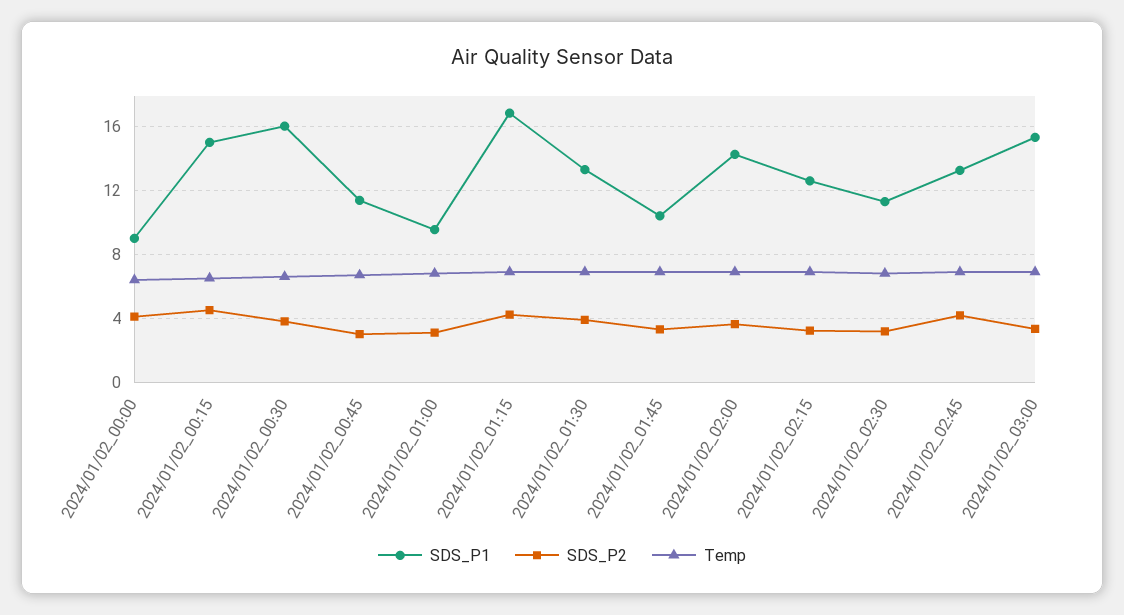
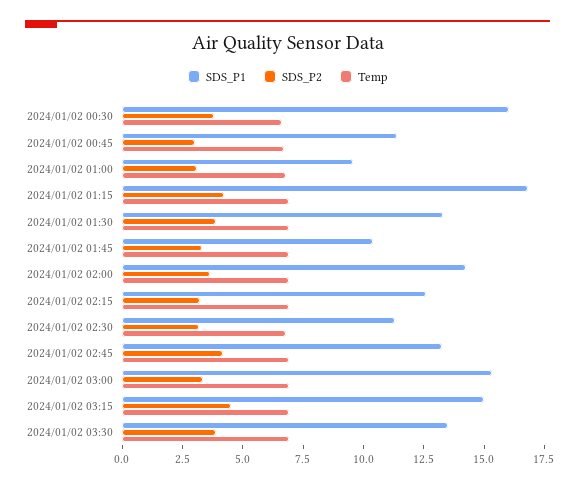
SDS_P1, 2024/01/02_00:00: 9 -> none
SDS_P2, 2024/01/02_00:00: 4 -> none
Temp, 2024/01/02_00:00: 6.5 -> none
SDS_P1, 2024/01/02_00:15: 15 -> none
SDS_P2, 2024/01/02_00:15: 4.5 -> none
Temp, 2024/01/02_00:15: 6.5 -> none
SDS_P1, 2024/01/02 03:15: none -> 15
SDS_P2, 2024/01/02 03:15: none -> 4.5
Temp, 2024/01/02 03:15: none -> 7
SDS_P1, 2024/01/02 03:30: none -> 13.5
SDS_P2, 2024/01/02 03:30: none -> 4
Temp, 2024/01/02 03:30: none -> 7

